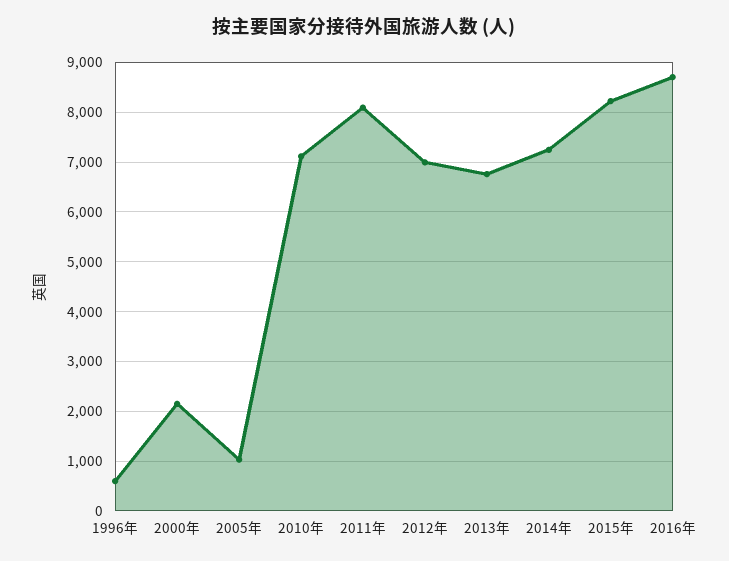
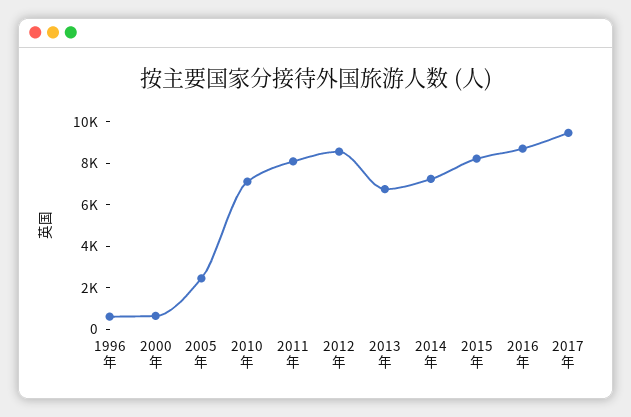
2000年: 2200 -> 500
2005年: 1000 -> 2500
2012年: 7000 -> 8500
2017年: none -> 9500

